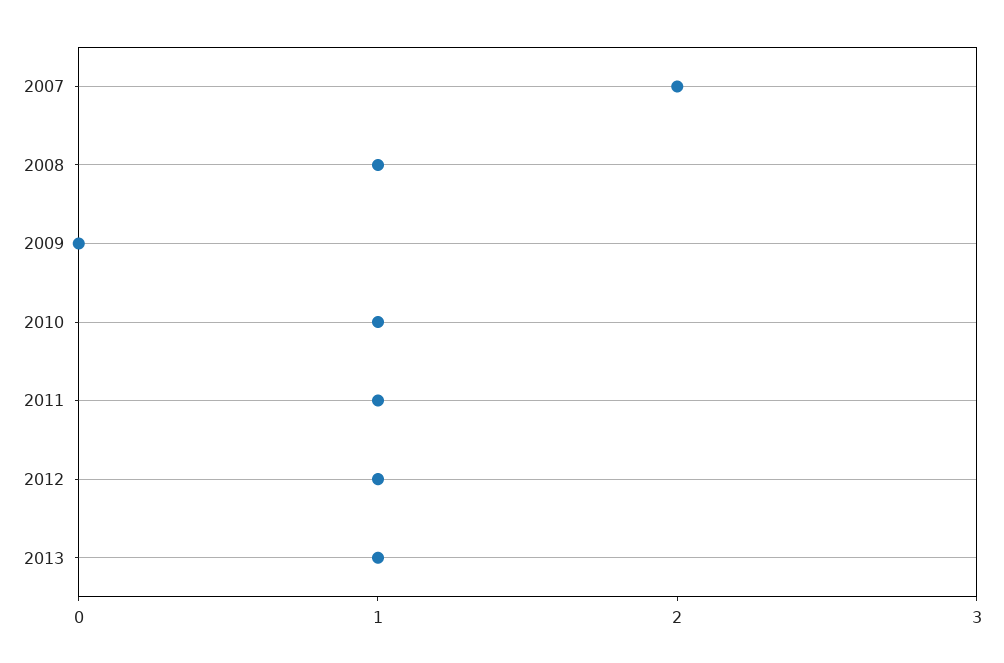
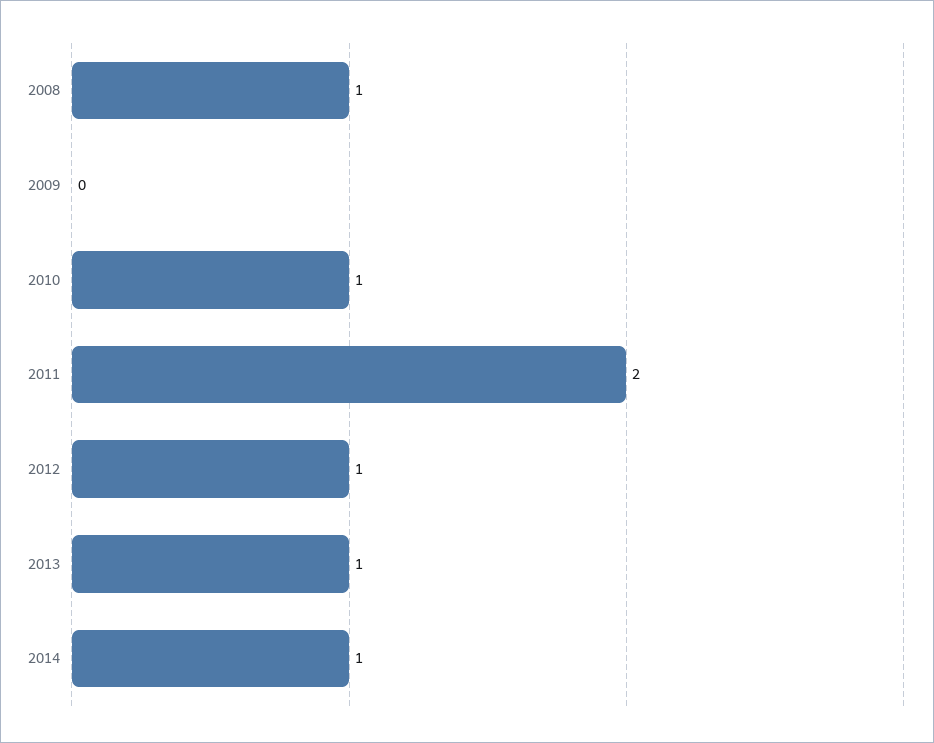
2007: 2 -> none
2011: 1 -> 2
2014: none -> 1

